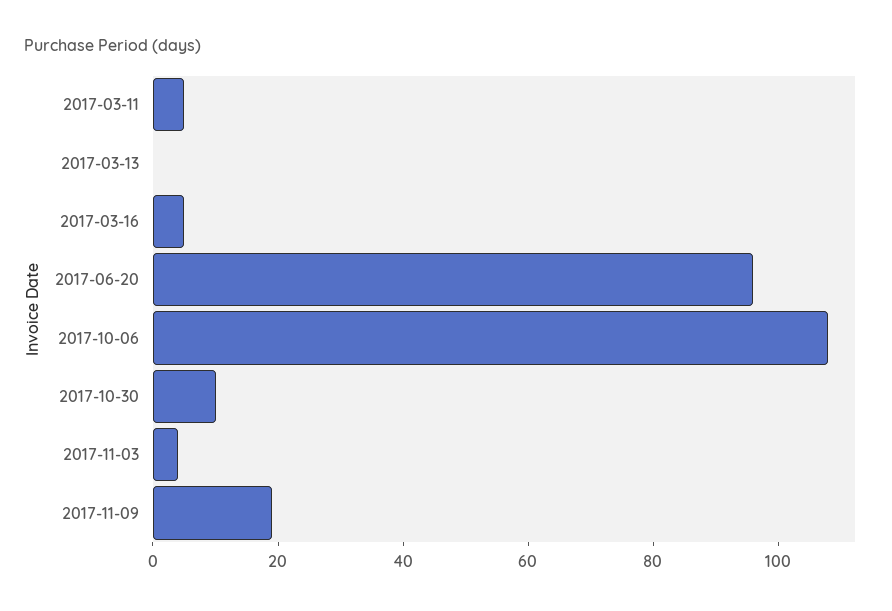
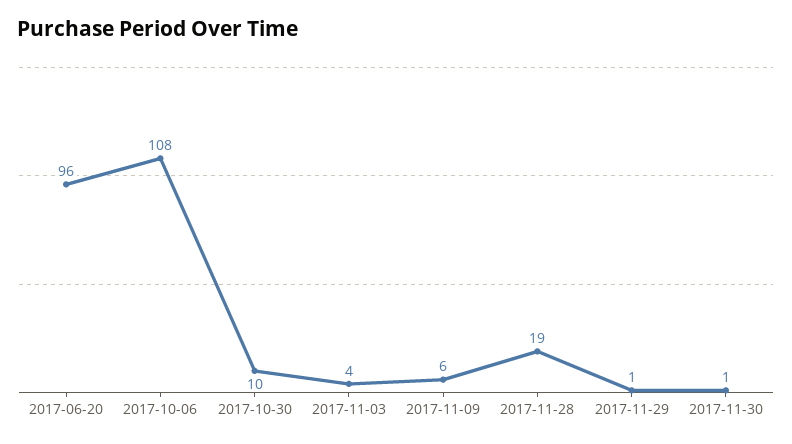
2017-03-11: 5 -> none
2017-03-13: 0 -> none
2017-03-16: 5 -> none
2017-11-09: 20 -> 6
2017-11-28: none -> 19
2017-11-29: none -> 1
2017-11-30: none -> 1

